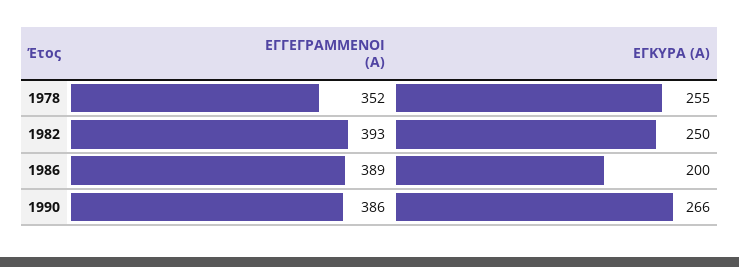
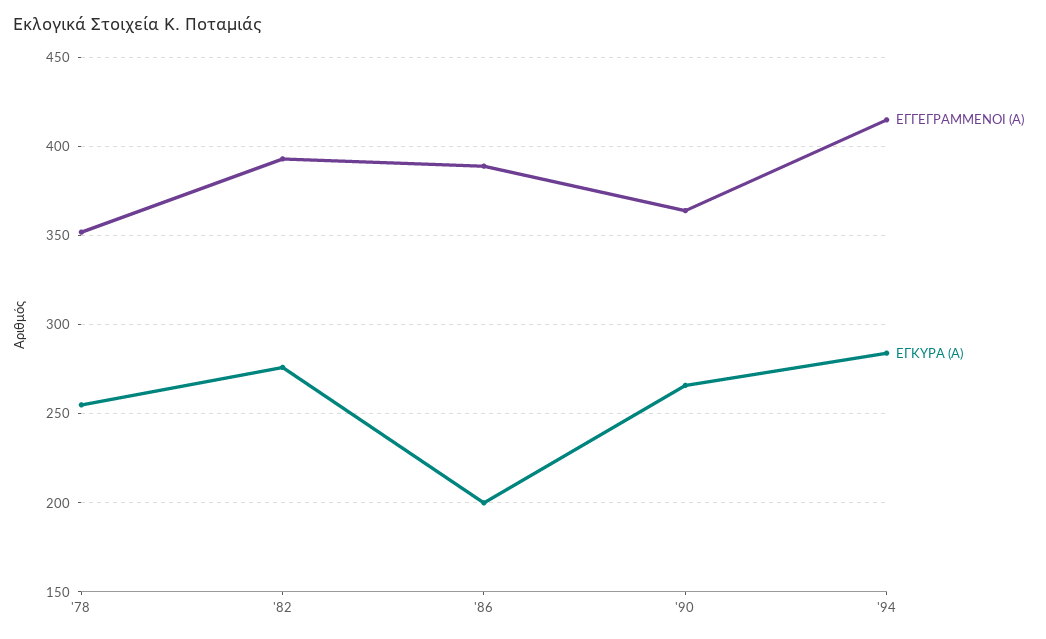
ΕΓΚΥΡΑ (Α), 1982: 250 -> 275
ΕΓΓΕΓΡΑΜΜΕΝΟΙ (Α), 1990: 386 -> 365
ΕΓΓΕΓΡΑΜΜΕΝΟΙ (Α), '94: none -> 415
ΕΓΚΥΡΑ (Α), '94: none -> 285

